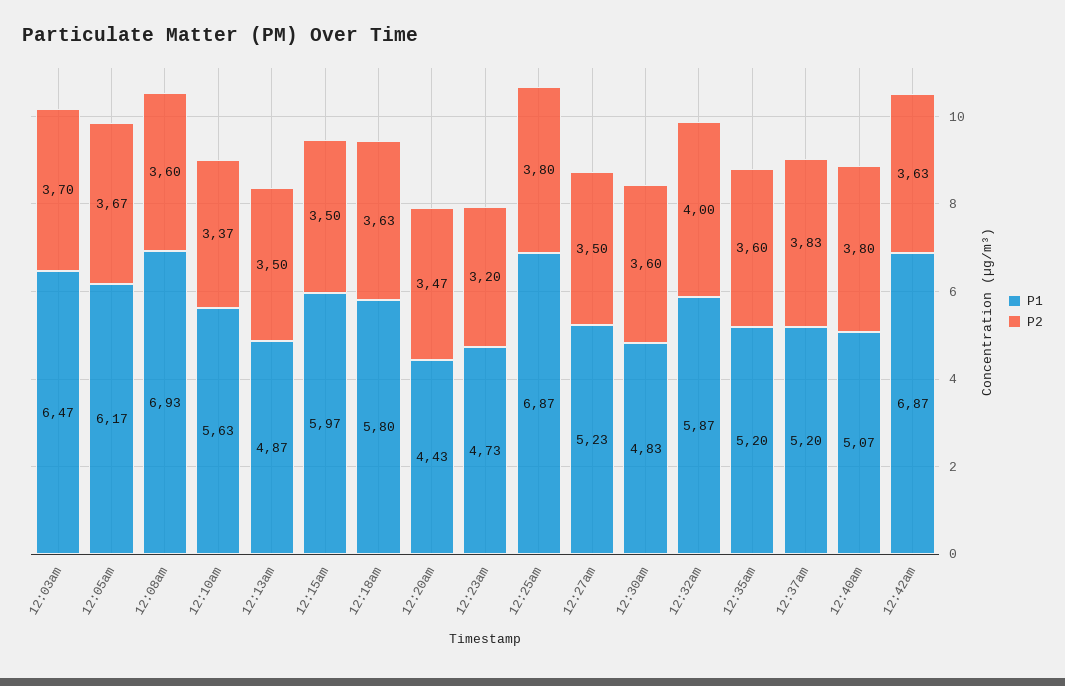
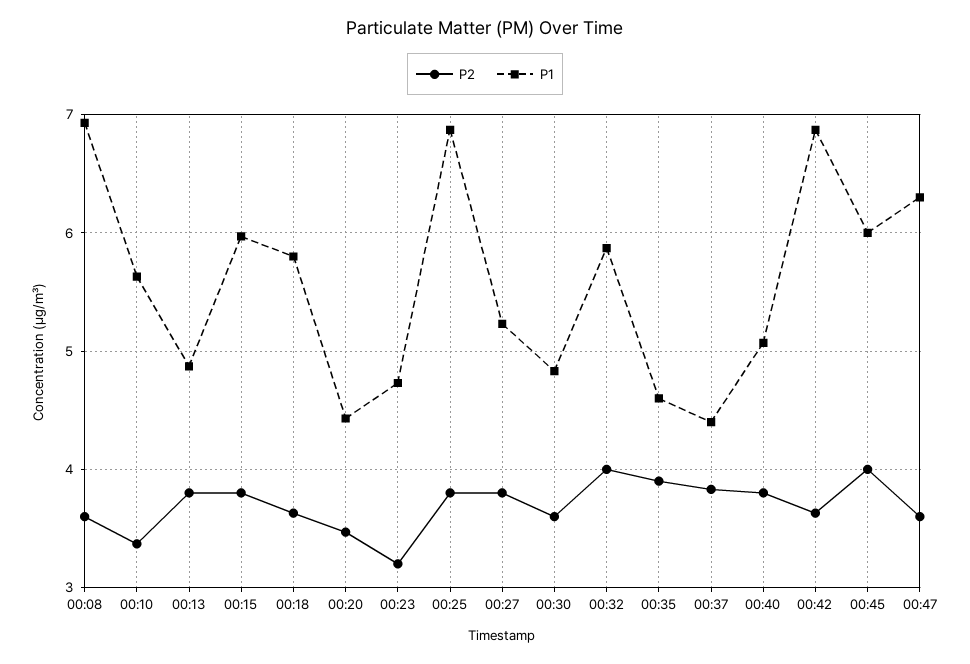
P1, 12:03am: 6.47 -> none
P2, 12:03am: 3.7 -> none
P1, 12:05am: 6.17 -> none
P2, 12:05am: 3.67 -> none
P2, 12:13am: 3.5 -> 3.8
P2, 12:15am: 3.5 -> 3.8
P2, 12:27am: 3.5 -> 3.8
P1, 12:35am: 5.2 -> 4.6
P2, 12:35am: 3.6 -> 3.9
P1, 12:37am: 5.2 -> 4.4
P2, 00:45: none -> 4
P1, 00:45: none -> 6
P2, 00:47: none -> 3.6
P1, 00:47: none -> 6.3

